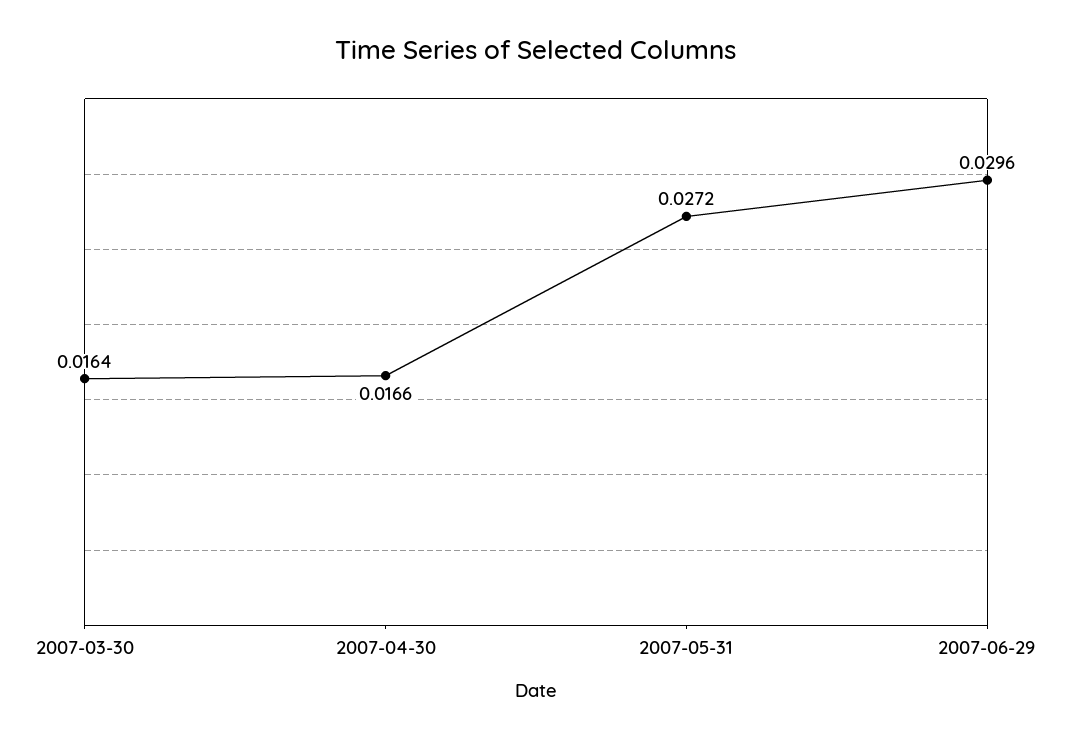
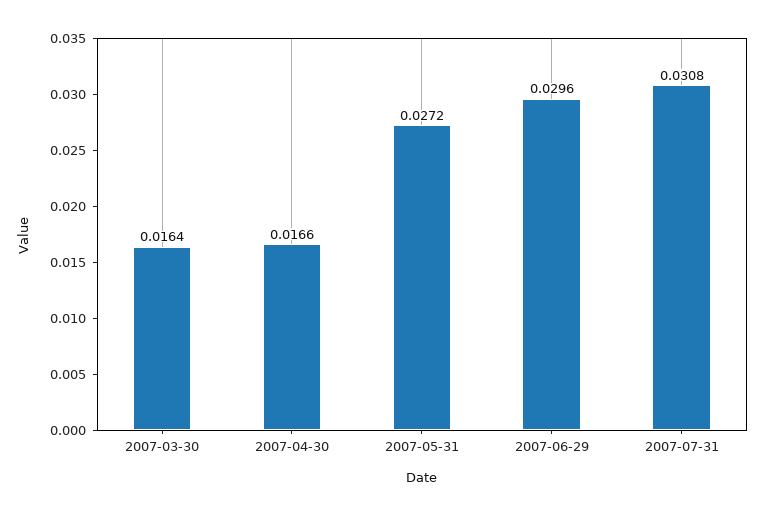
2007-07-31: none -> 0.0308

